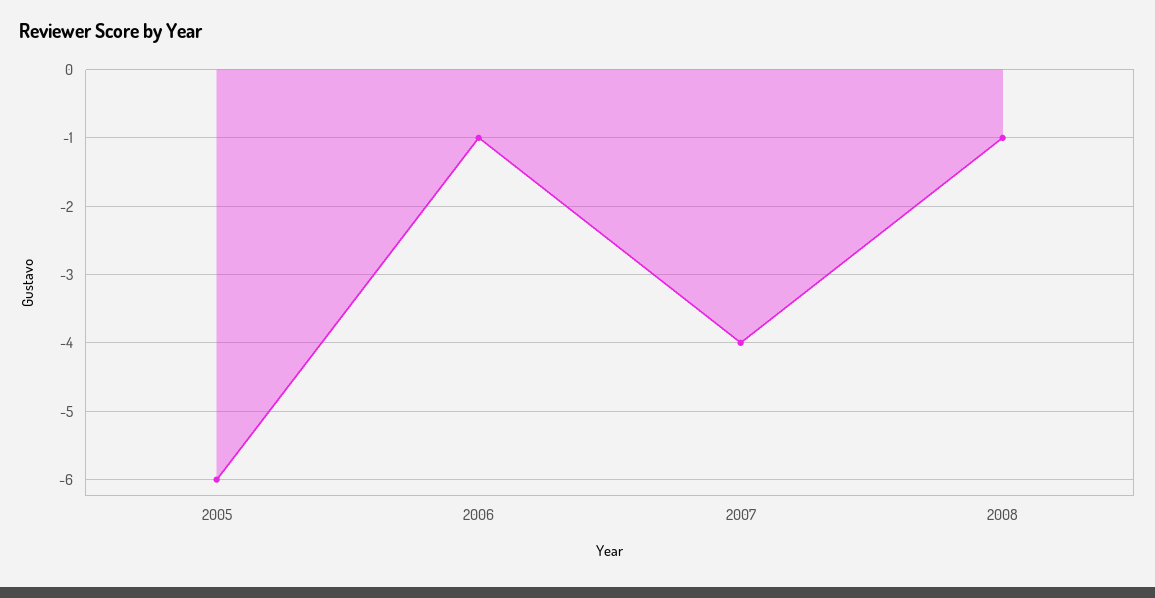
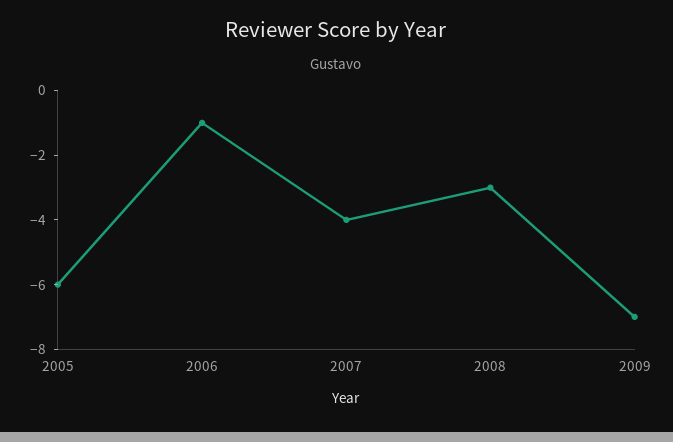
2008: -1 -> -3
2009: none -> -7

